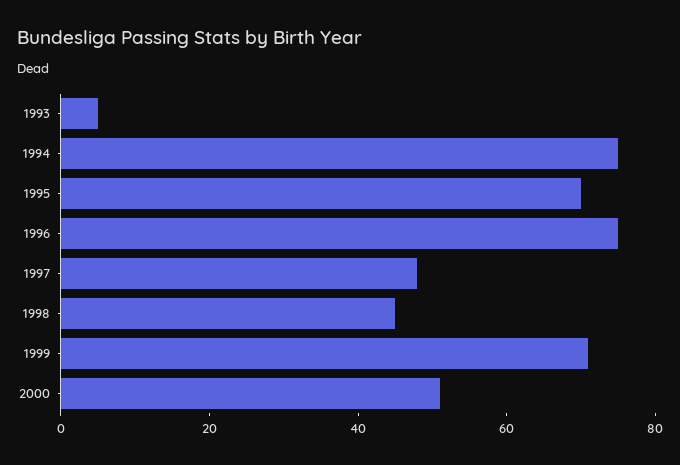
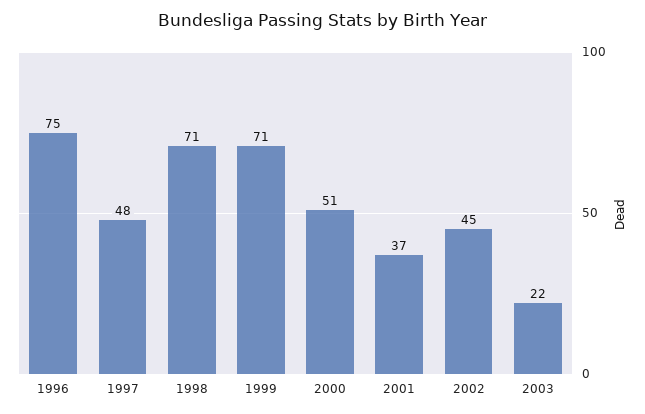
1993: 5 -> none
1994: 75 -> none
1995: 70 -> none
1998: 45 -> 71
2001: none -> 37
2002: none -> 45
2003: none -> 22

